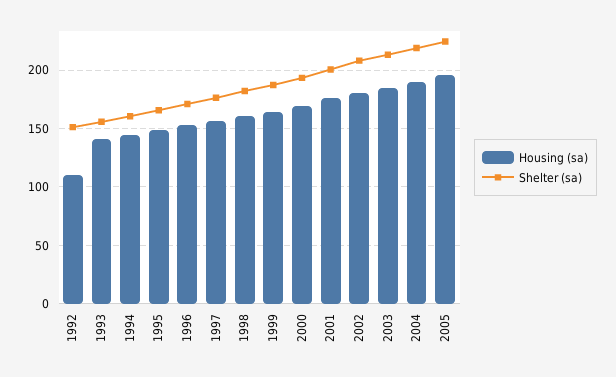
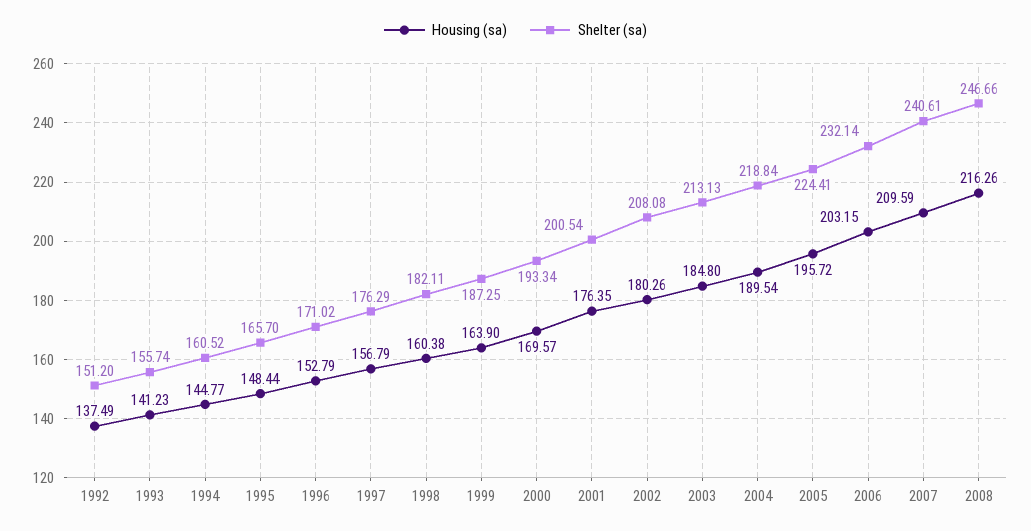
Housing (sa), 1992: 110 -> 137.49
Housing (sa), 2006: none -> 203.15
Shelter (sa), 2006: none -> 232.14
Housing (sa), 2007: none -> 209.59
Shelter (sa), 2007: none -> 240.61
Housing (sa), 2008: none -> 216.26
Shelter (sa), 2008: none -> 246.66

